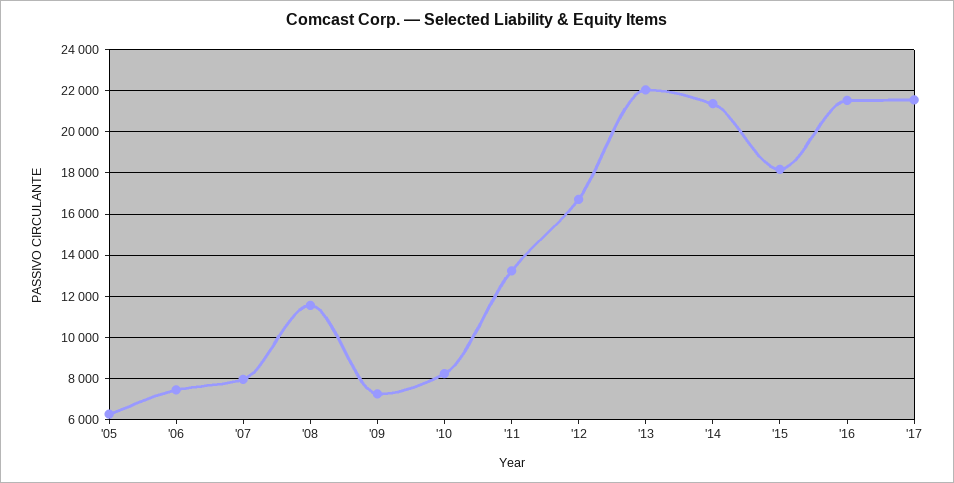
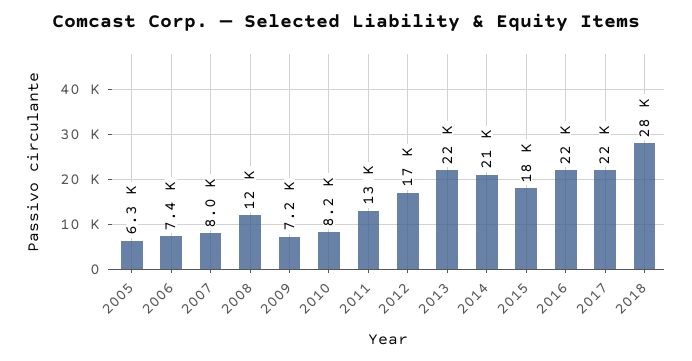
2018: none -> 28000

